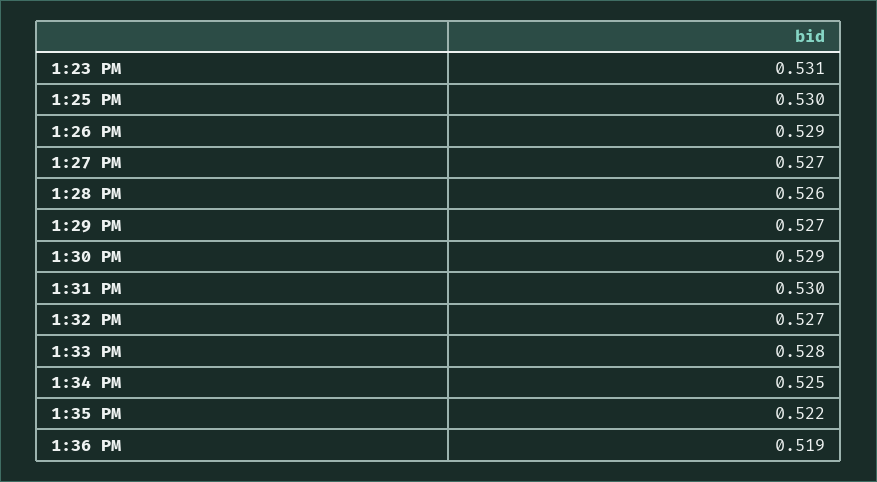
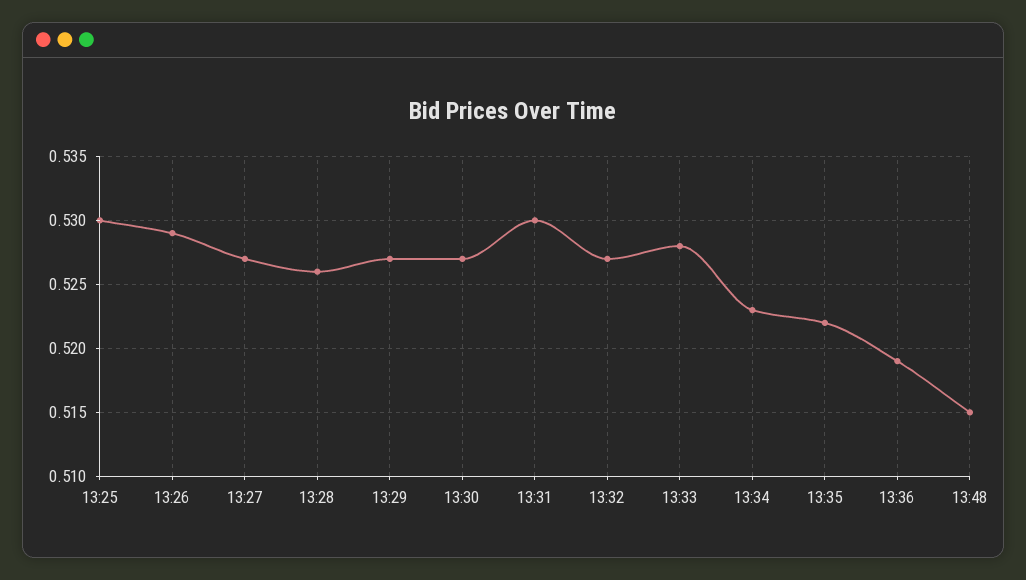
1:23 PM: 0.531 -> none
1:30 PM: 0.529 -> 0.527
1:34 PM: 0.525 -> 0.523
13:48: none -> 0.515

